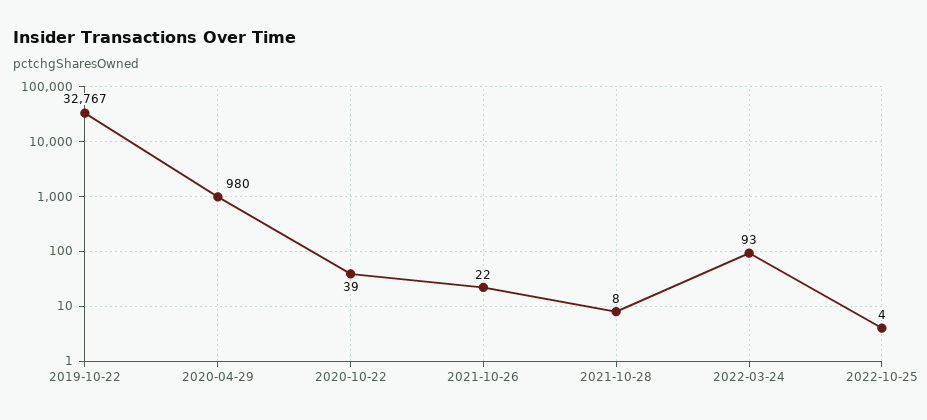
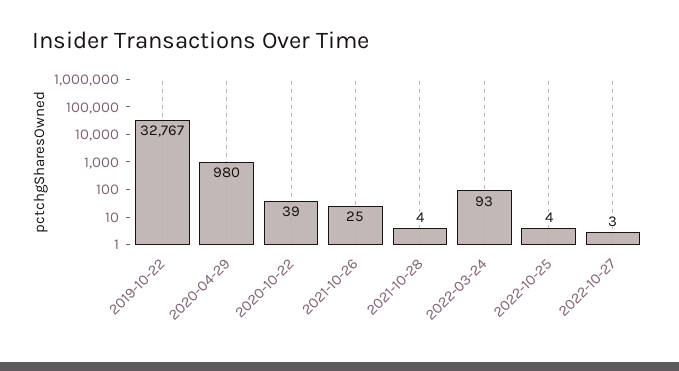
2021-10-26: 22 -> 25
2021-10-28: 8 -> 4
2022-10-27: none -> 3

